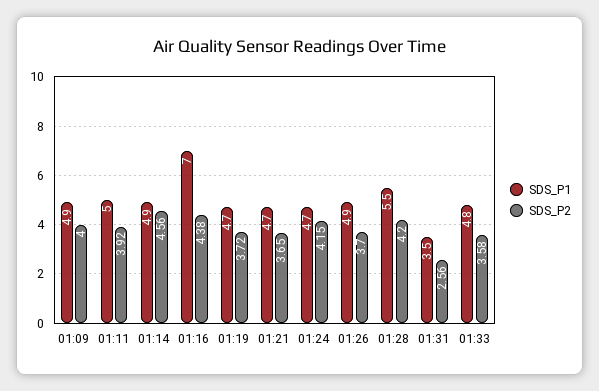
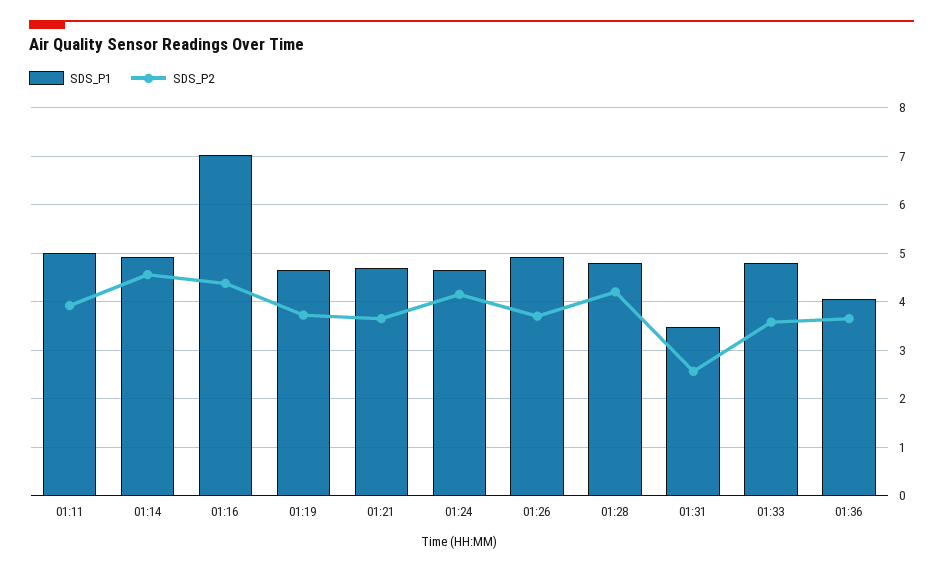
SDS_P1, 01:09: 4.9 -> none
SDS_P2, 01:09: 4 -> none
SDS_P1, 01:28: 5.5 -> 4.8
SDS_P1, 01:36: none -> 4
SDS_P2, 01:36: none -> 3.6

